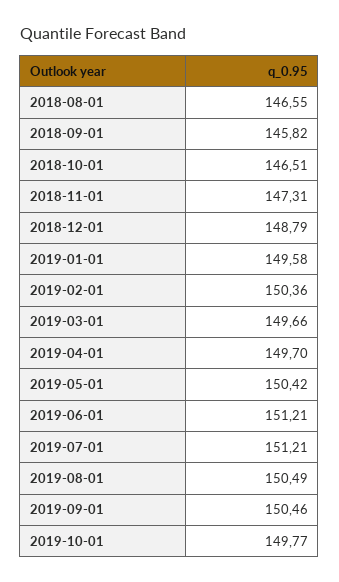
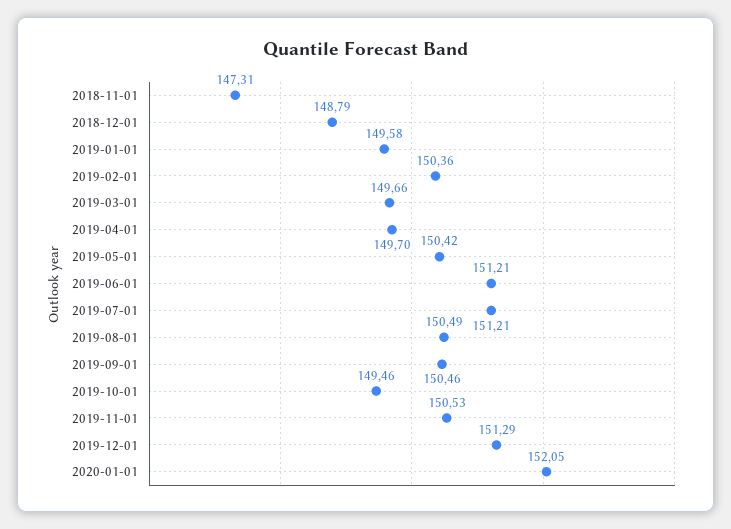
2018-08-01: 146.55 -> none
2018-09-01: 145.82 -> none
2018-10-01: 146.51 -> none
2019-10-01: 149.77 -> 149.46
2019-11-01: none -> 150.53
2019-12-01: none -> 151.29
2020-01-01: none -> 152.05

